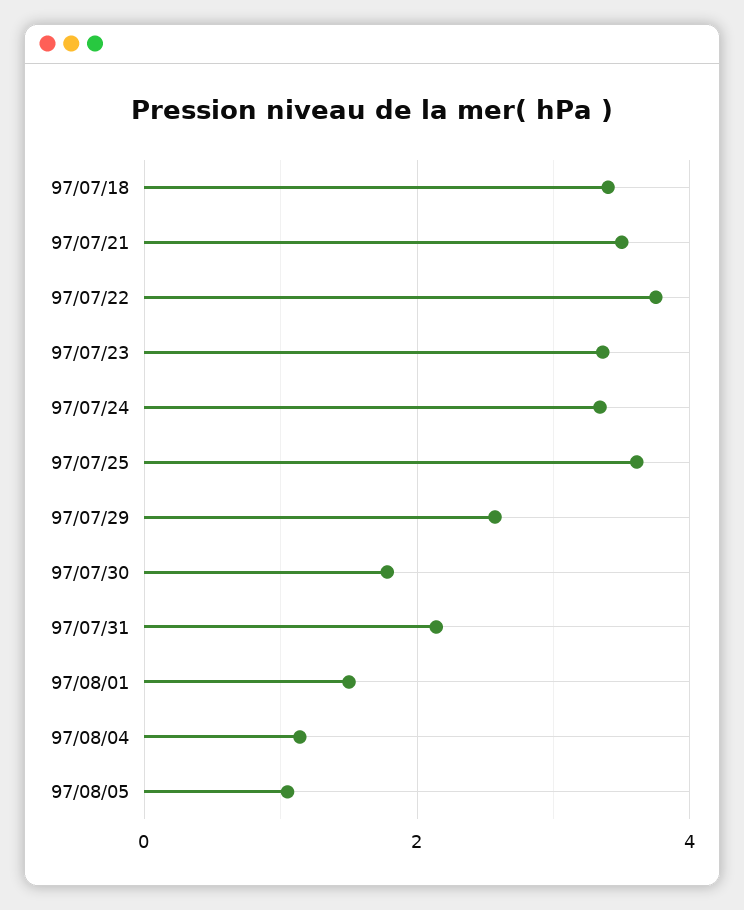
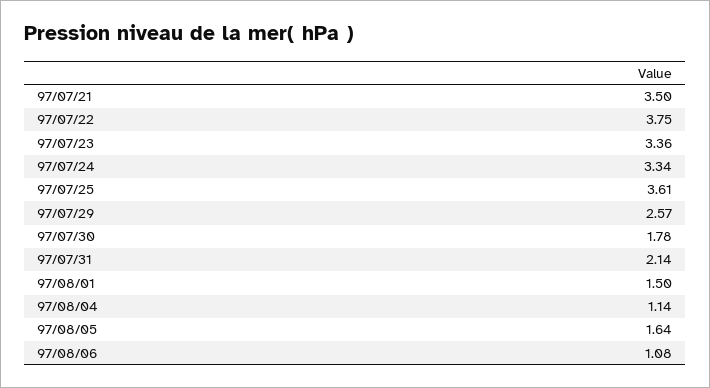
97/07/18: 3.4 -> none
97/08/05: 1 -> 1.64
97/08/06: none -> 1.08

